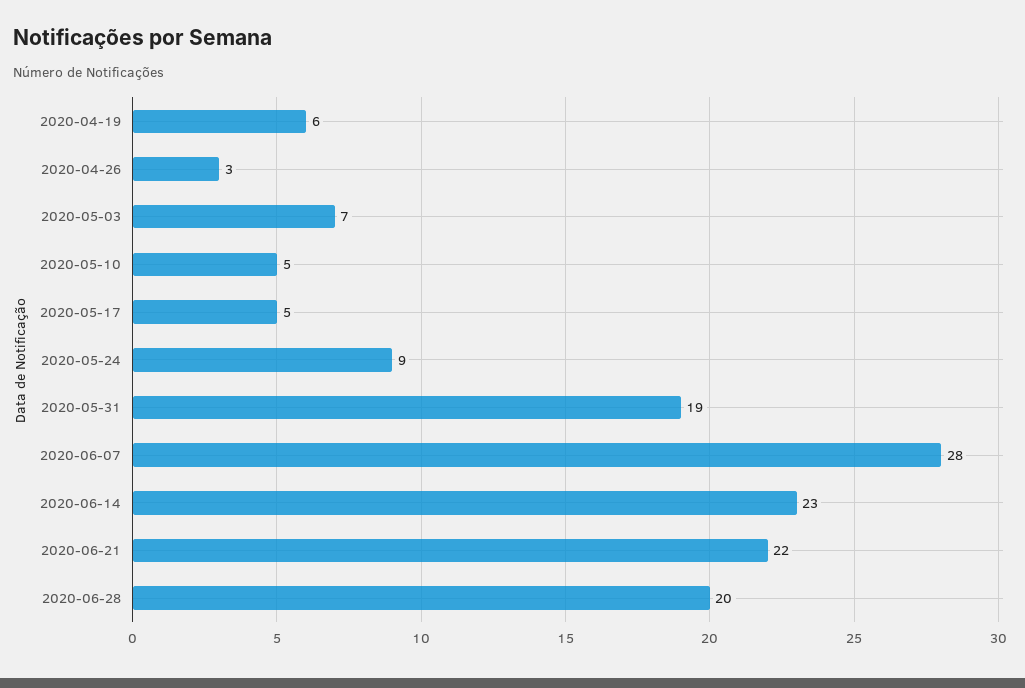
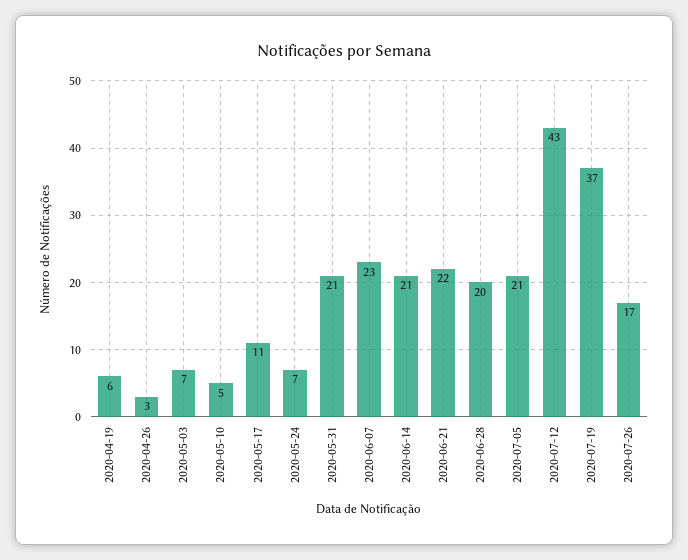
2020-05-17: 5 -> 11
2020-05-24: 9 -> 7
2020-05-31: 19 -> 21
2020-06-07: 28 -> 23
2020-06-14: 23 -> 21
2020-07-05: none -> 21
2020-07-12: none -> 43
2020-07-19: none -> 37
2020-07-26: none -> 17

